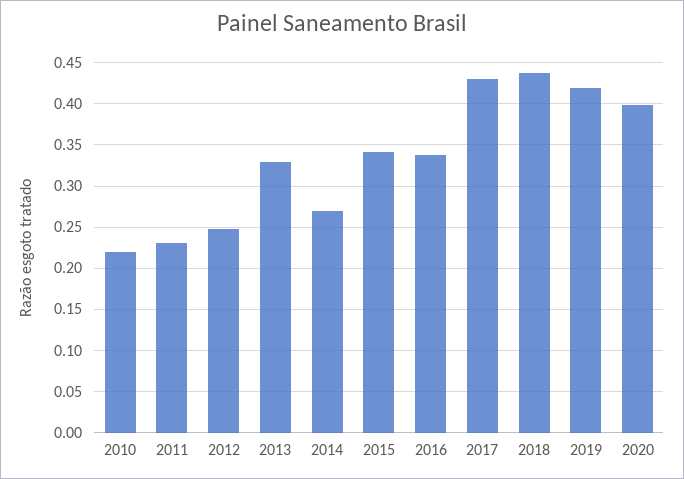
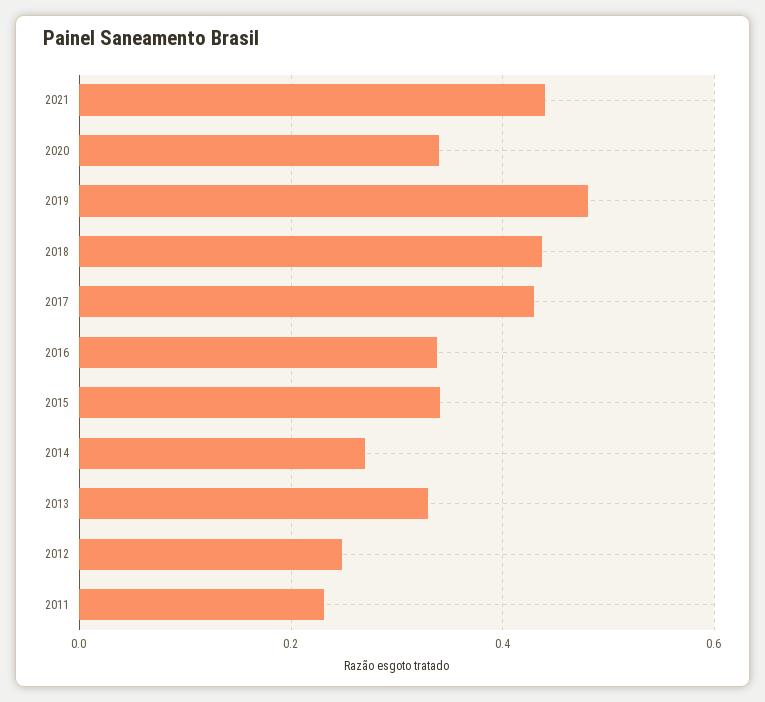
2010: 0.22 -> none
2019: 0.42 -> 0.48
2020: 0.4 -> 0.34
2021: none -> 0.44

